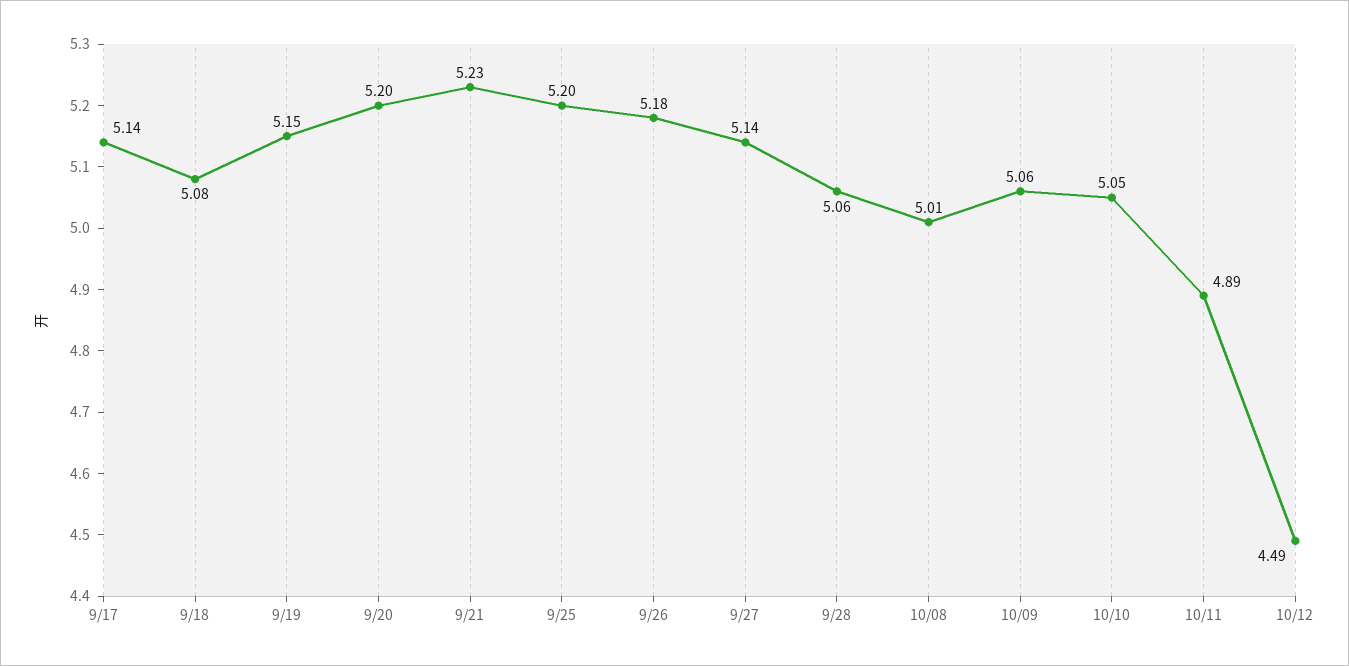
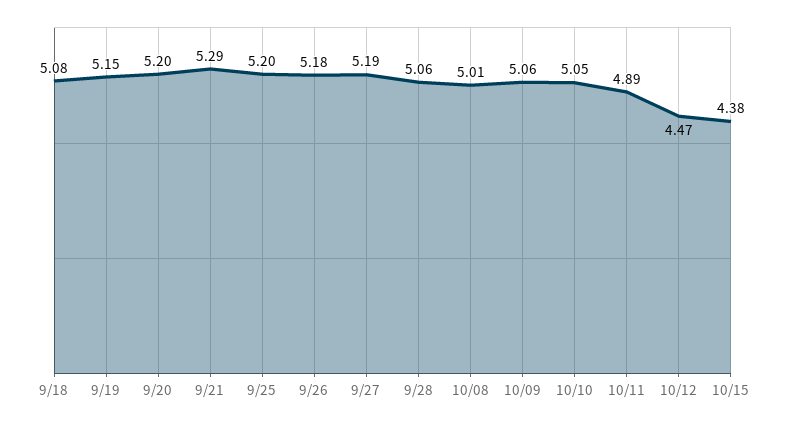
9/17: 5.14 -> none
9/21: 5.23 -> 5.29
9/27: 5.14 -> 5.19
10/12: 4.49 -> 4.47
10/15: none -> 4.38

